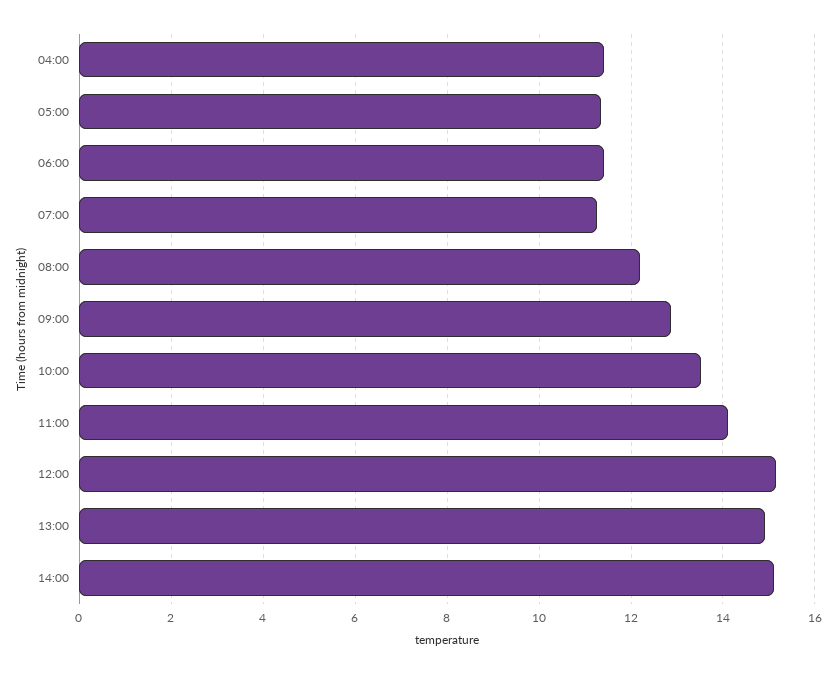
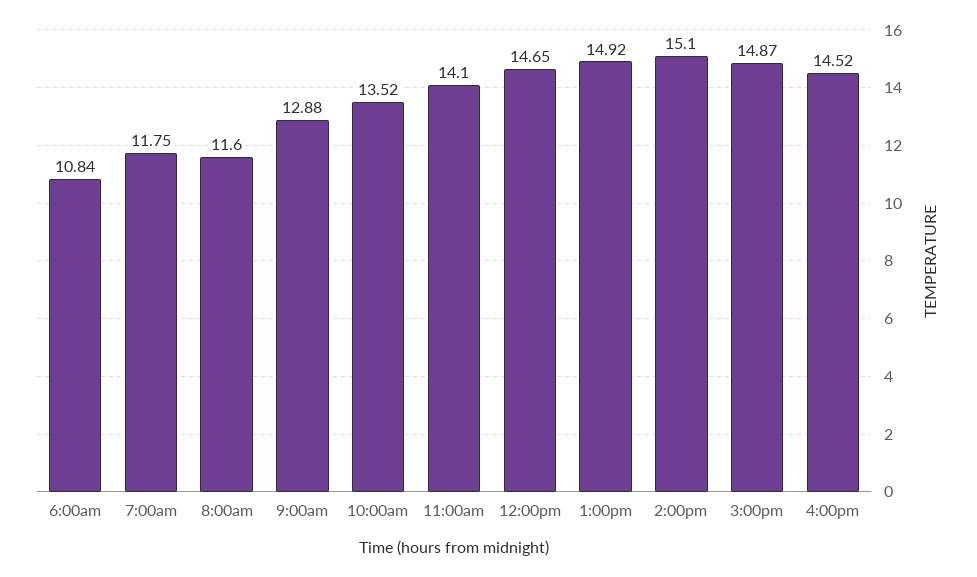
04:00: 11.4 -> none
05:00: 11.4 -> none
06:00: 11.4 -> 10.84
07:00: 11.2 -> 11.75
08:00: 12.2 -> 11.6
12:00: 15.2 -> 14.65
3:00pm: none -> 14.87
4:00pm: none -> 14.52

